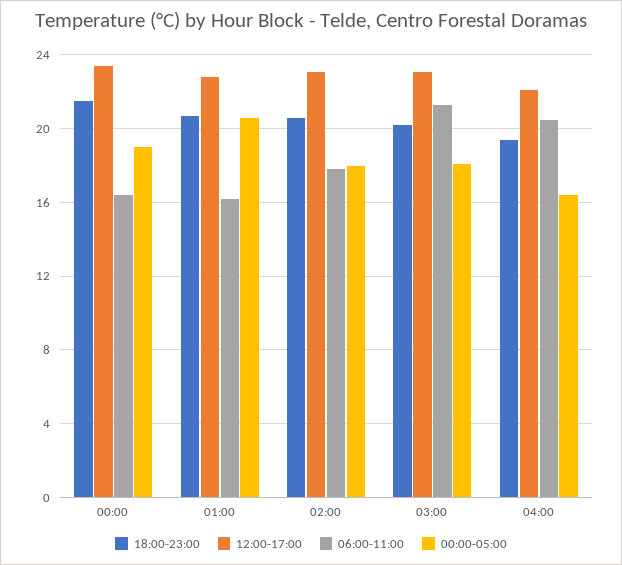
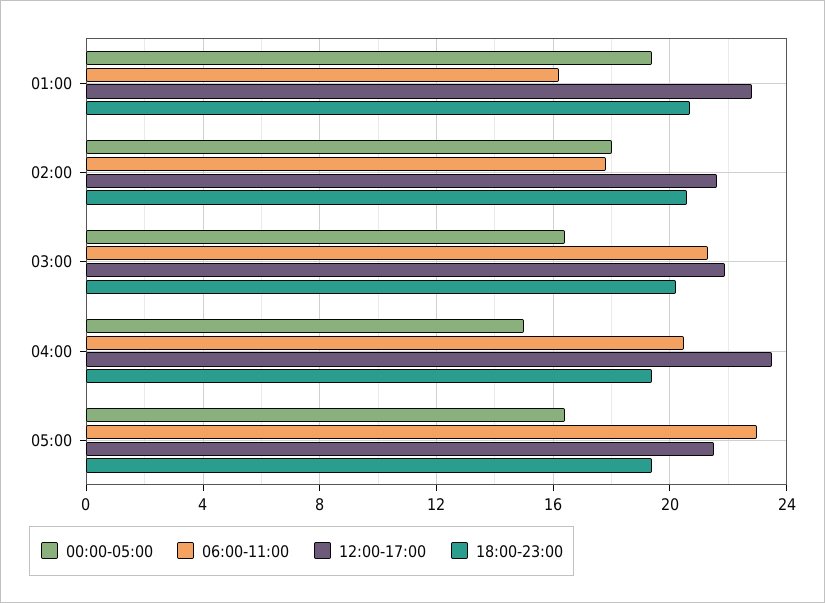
18:00-23:00, 00:00: 21.5 -> none
12:00-17:00, 00:00: 23.5 -> none
06:00-11:00, 00:00: 16.5 -> none
00:00-05:00, 00:00: 19 -> none
00:00-05:00, 01:00: 20.5 -> 19.5
12:00-17:00, 02:00: 23 -> 21.5
12:00-17:00, 03:00: 23 -> 22
00:00-05:00, 03:00: 18 -> 16.5
12:00-17:00, 04:00: 22 -> 23.5
00:00-05:00, 04:00: 16.5 -> 15
00:00-05:00, 05:00: none -> 16.5
06:00-11:00, 05:00: none -> 23
12:00-17:00, 05:00: none -> 21.5
18:00-23:00, 05:00: none -> 19.5

